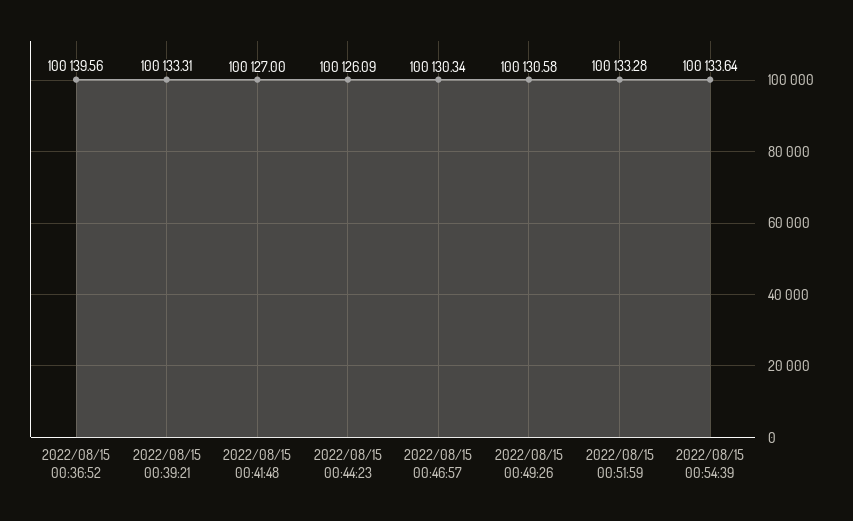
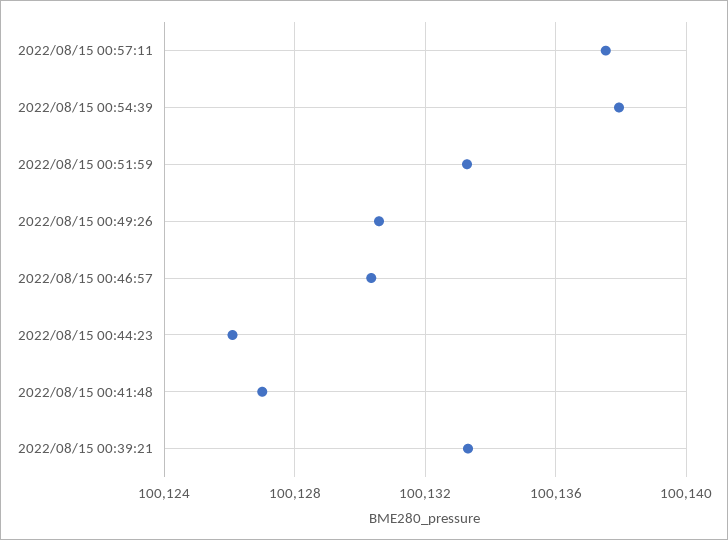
2022/08/15 00:36:52: 100139.56 -> none
2022/08/15 00:54:39: 100133.64 -> 100138
2022/08/15 00:57:11: none -> 100137.5

